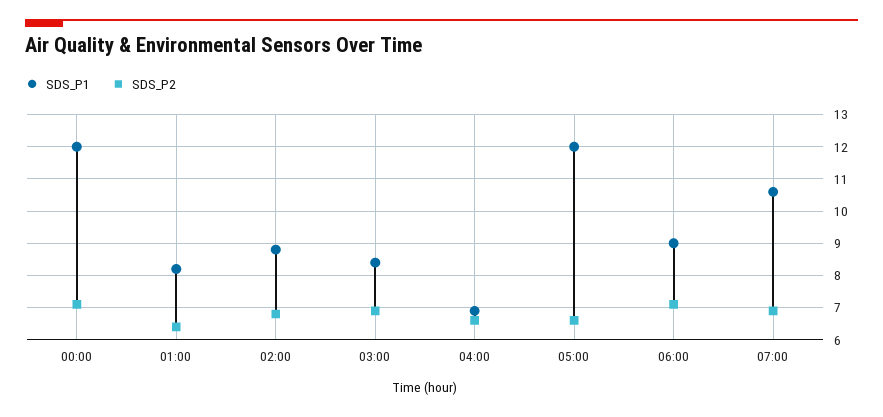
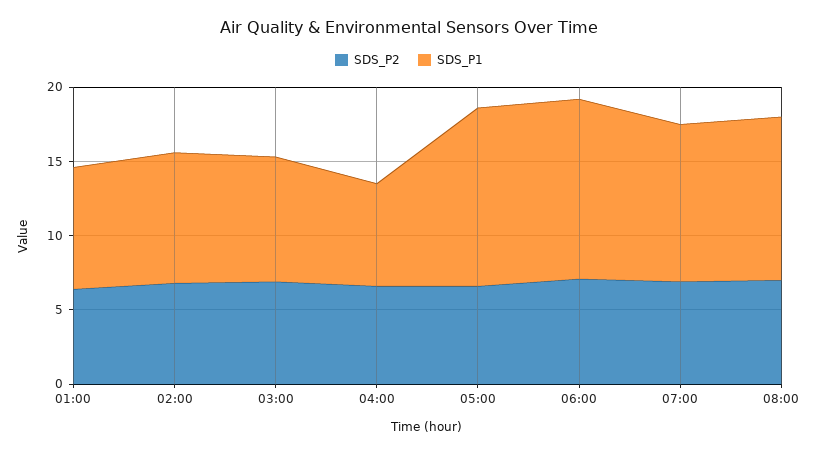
SDS_P1, 00:00: 12 -> none
SDS_P2, 00:00: 7 -> none
SDS_P1, 06:00: 9 -> 12
SDS_P2, 08:00: none -> 7
SDS_P1, 08:00: none -> 11

